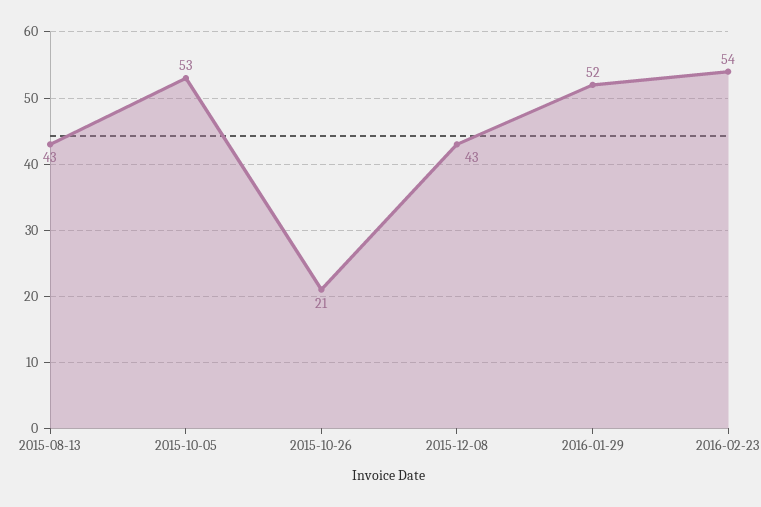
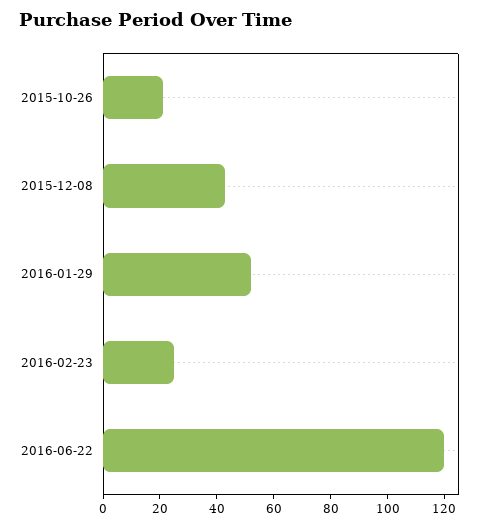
2015-08-13: 43 -> none
2015-10-05: 53 -> none
2016-02-23: 54 -> 25
2016-06-22: none -> 120

